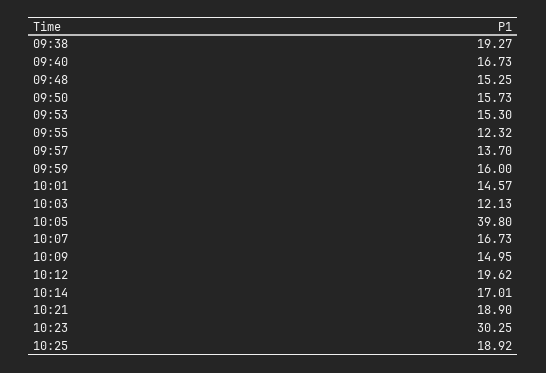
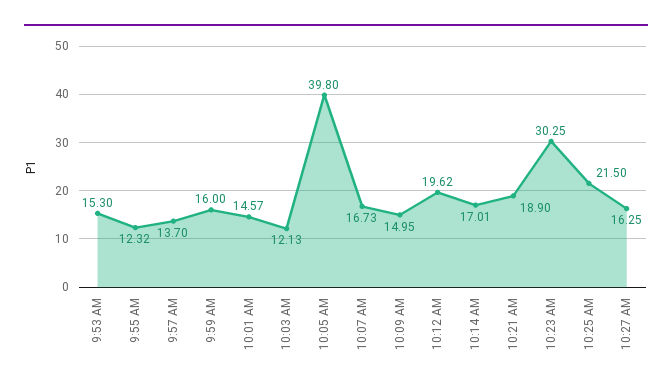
09:38: 19.27 -> none
09:40: 16.73 -> none
09:48: 15.25 -> none
09:50: 15.73 -> none
10:25: 18.92 -> 21.5
10:27 AM: none -> 16.25

